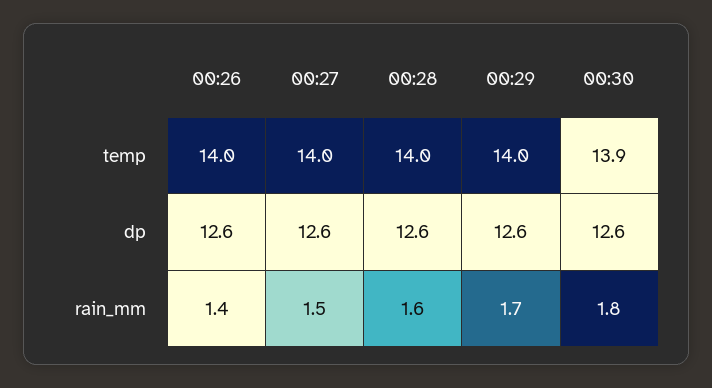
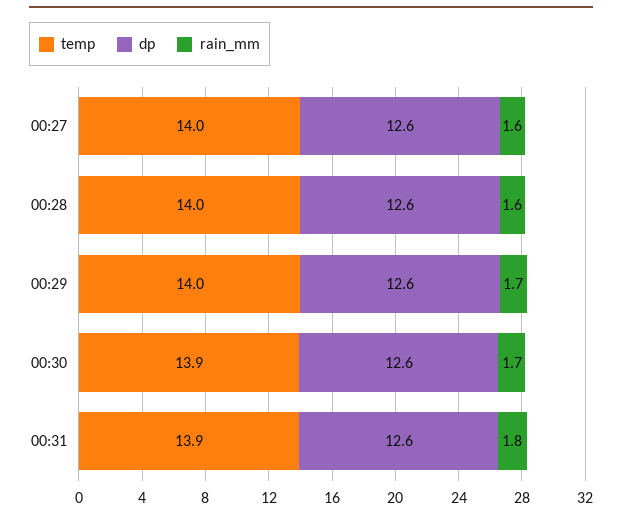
temp, 00:26: 14 -> none
dp, 00:26: 12.6 -> none
rain_mm, 00:26: 1.4 -> none
rain_mm, 00:27: 1.5 -> 1.6
rain_mm, 00:30: 1.8 -> 1.7
temp, 00:31: none -> 13.9
dp, 00:31: none -> 12.6
rain_mm, 00:31: none -> 1.8

